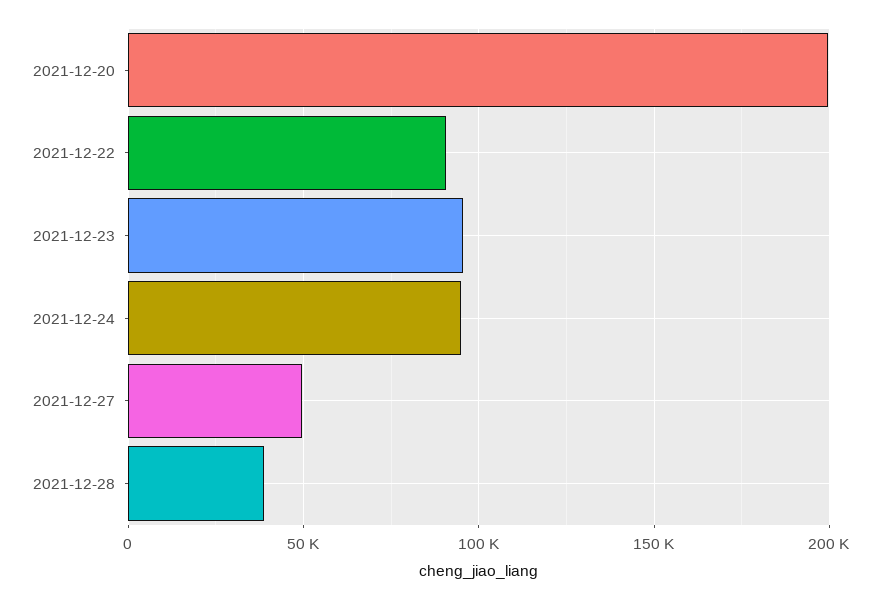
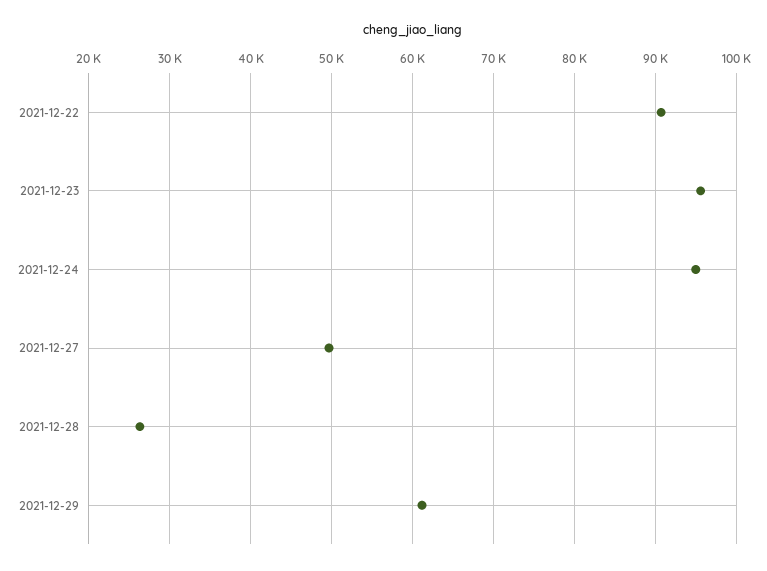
2021-12-20: 200000 -> none
2021-12-28: 40000 -> 26000
2021-12-29: none -> 61000

